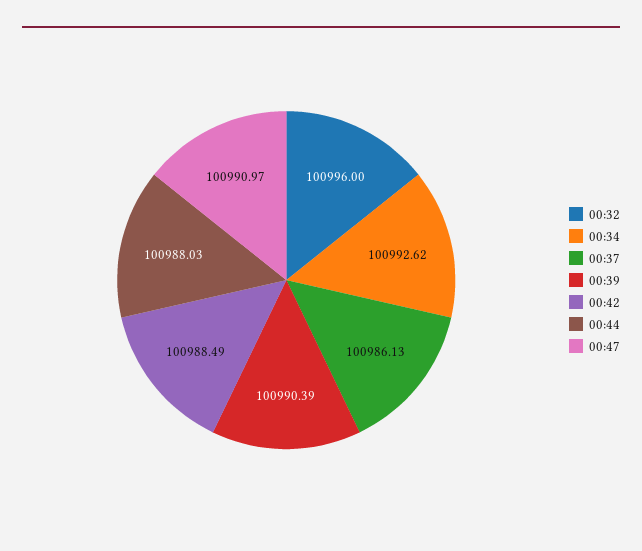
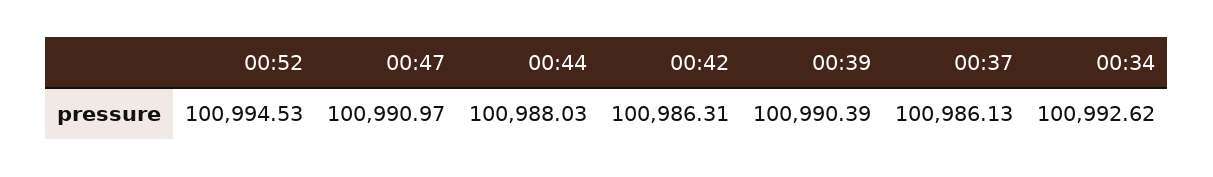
00:32: 100996 -> none
00:42: 100988.49 -> 100986.31
00:52: none -> 100994.53

